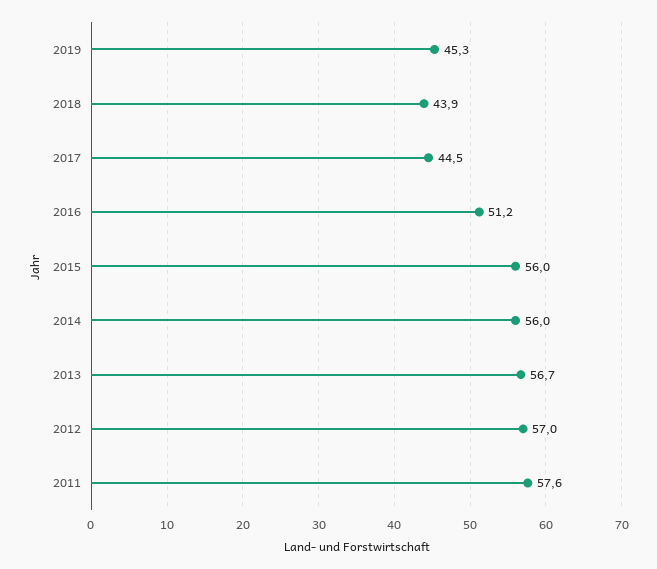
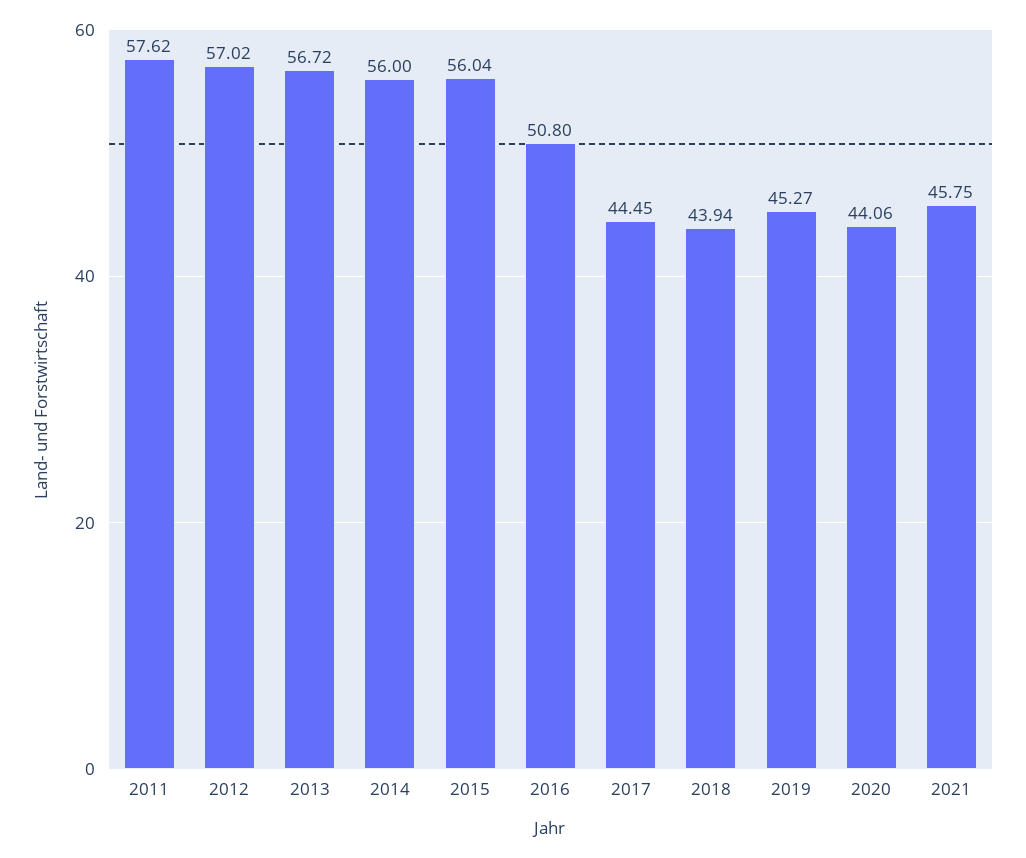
2016: 51.2 -> 50.8
2020: none -> 44.06
2021: none -> 45.75

